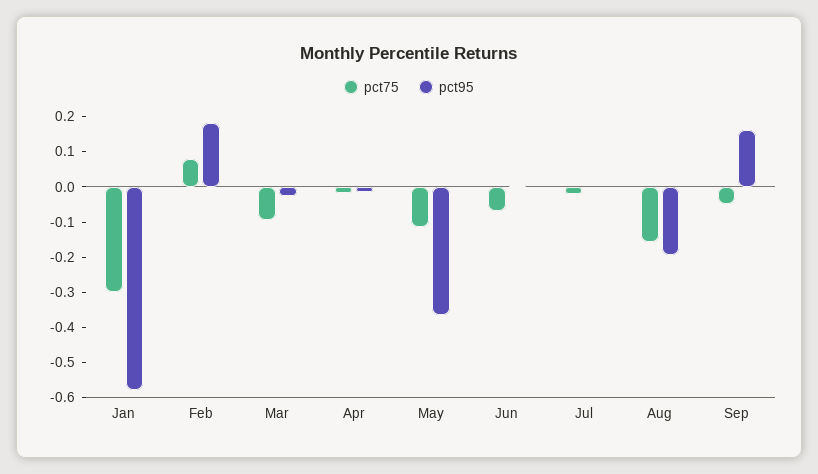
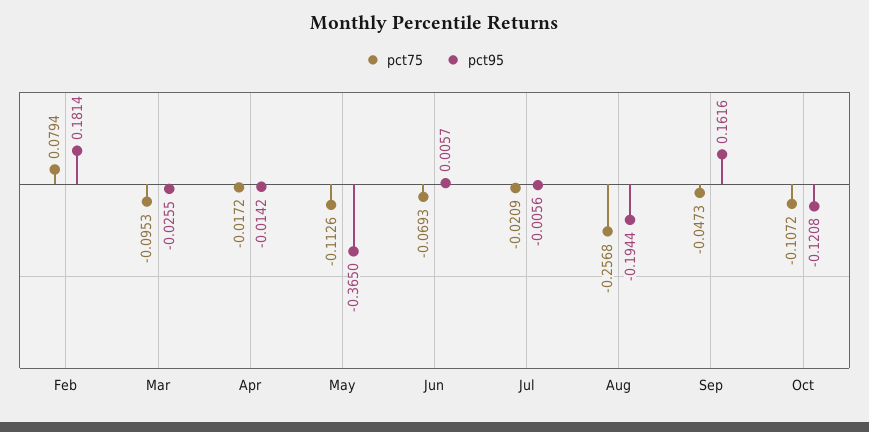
pct75, Jan: -0.3 -> none
pct95, Jan: -0.575 -> none
pct75, Aug: -0.15 -> -0.2568
pct75, Oct: none -> -0.1072
pct95, Oct: none -> -0.1208

